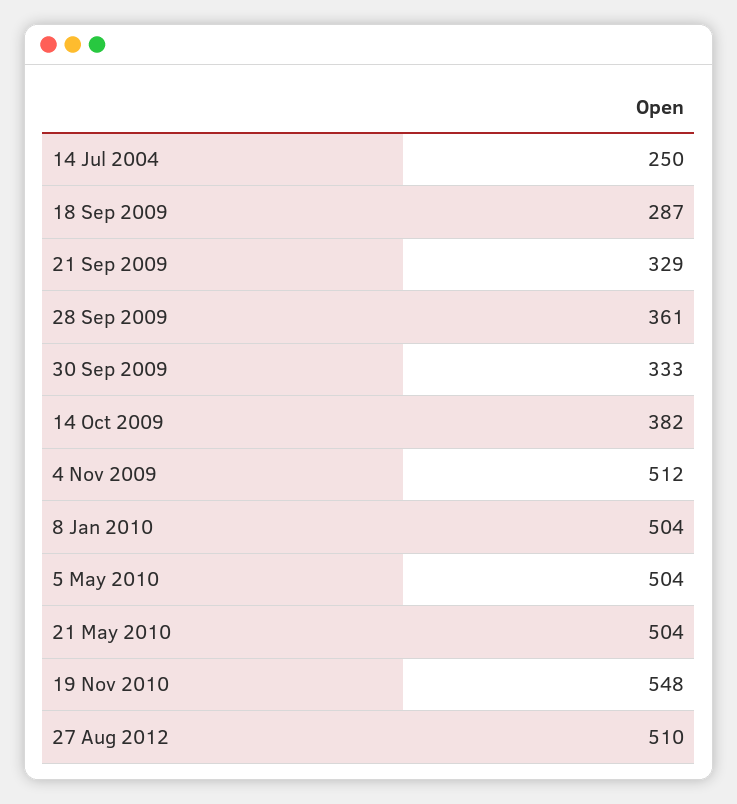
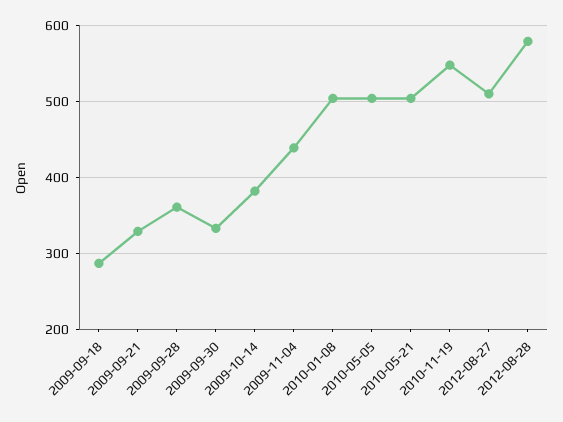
14 Jul 2004: 250 -> none
4 Nov 2009: 512 -> 440
2012-08-28: none -> 580

